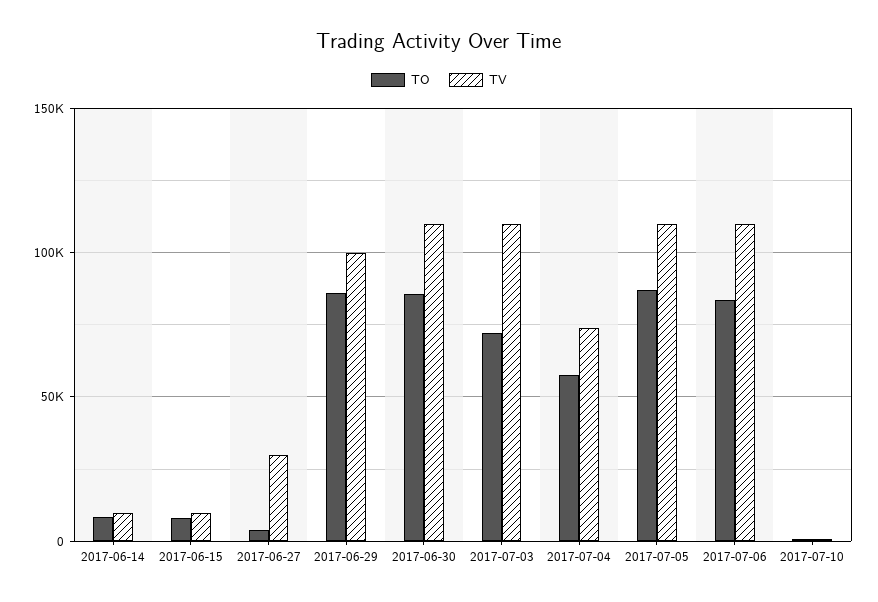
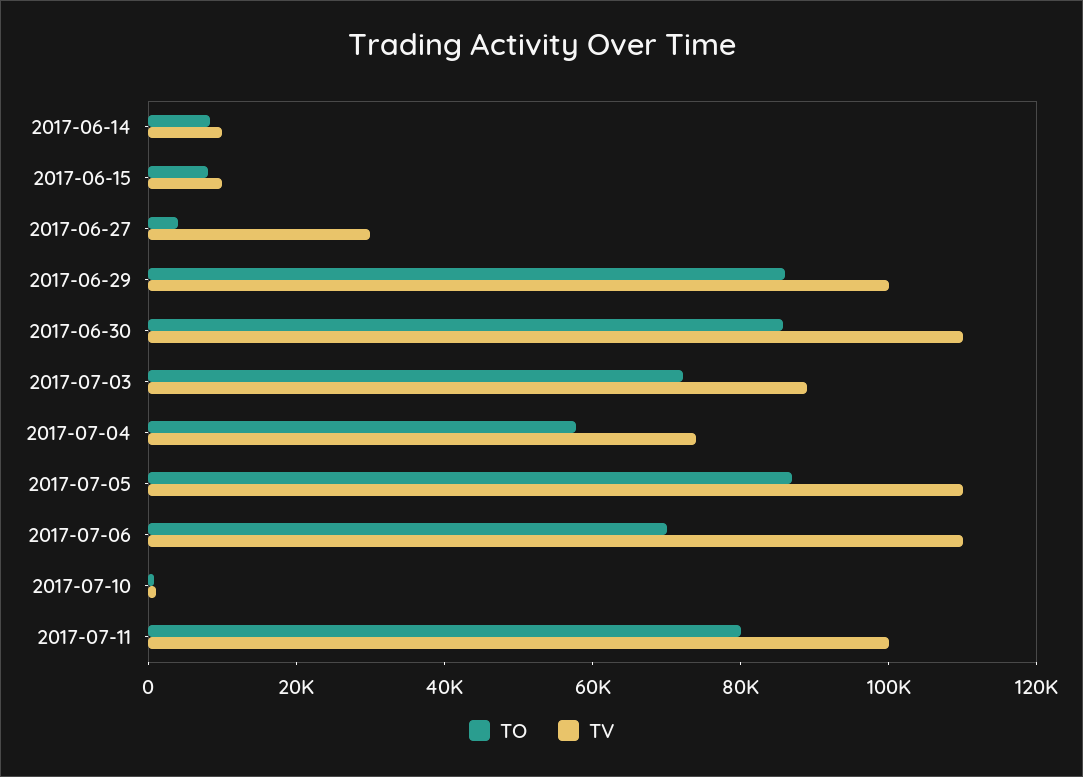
TV, 2017-07-03: 110000 -> 90000
TO, 2017-07-06: 85000 -> 70000
TO, 2017-07-11: none -> 80000
TV, 2017-07-11: none -> 100000

